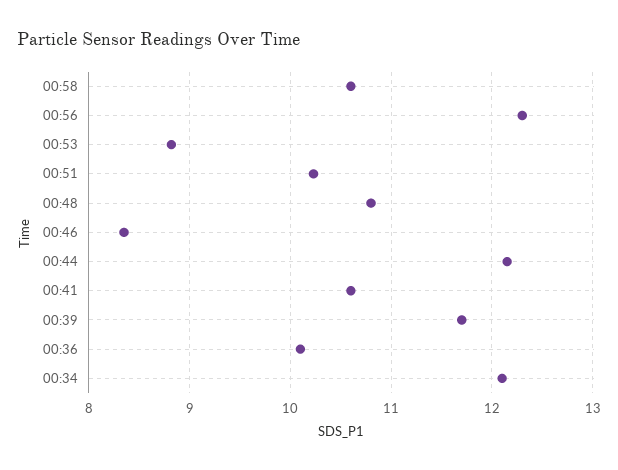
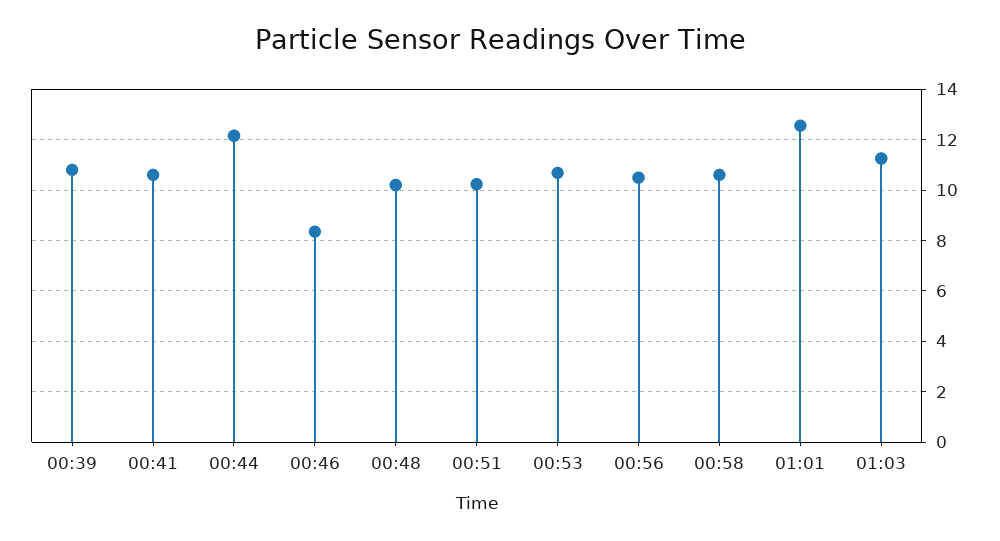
00:56: 12.3 -> 10.5
00:53: 8.8 -> 10.75
00:48: 10.8 -> 10.25
00:39: 11.7 -> 10.75
00:36: 10.1 -> none
00:34: 12.1 -> none
01:01: none -> 12.5
01:03: none -> 11.25

